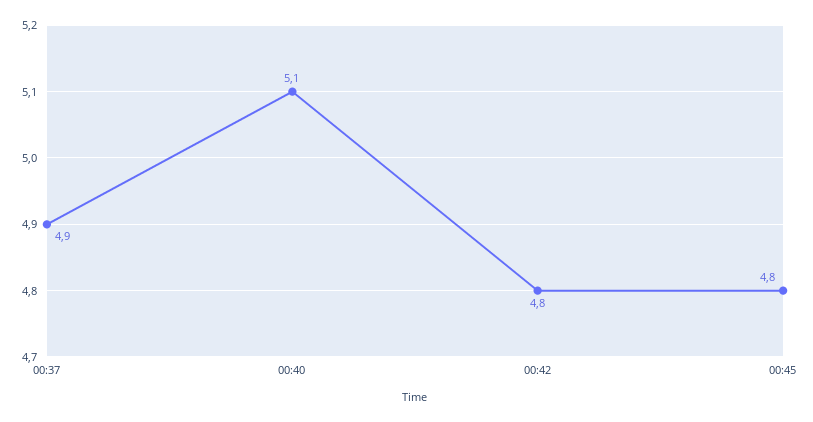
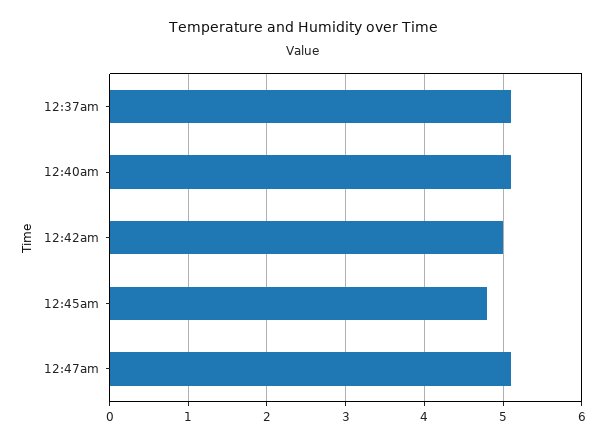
00:37: 4.9 -> 5.1
00:42: 4.8 -> 5
12:47am: none -> 5.1

